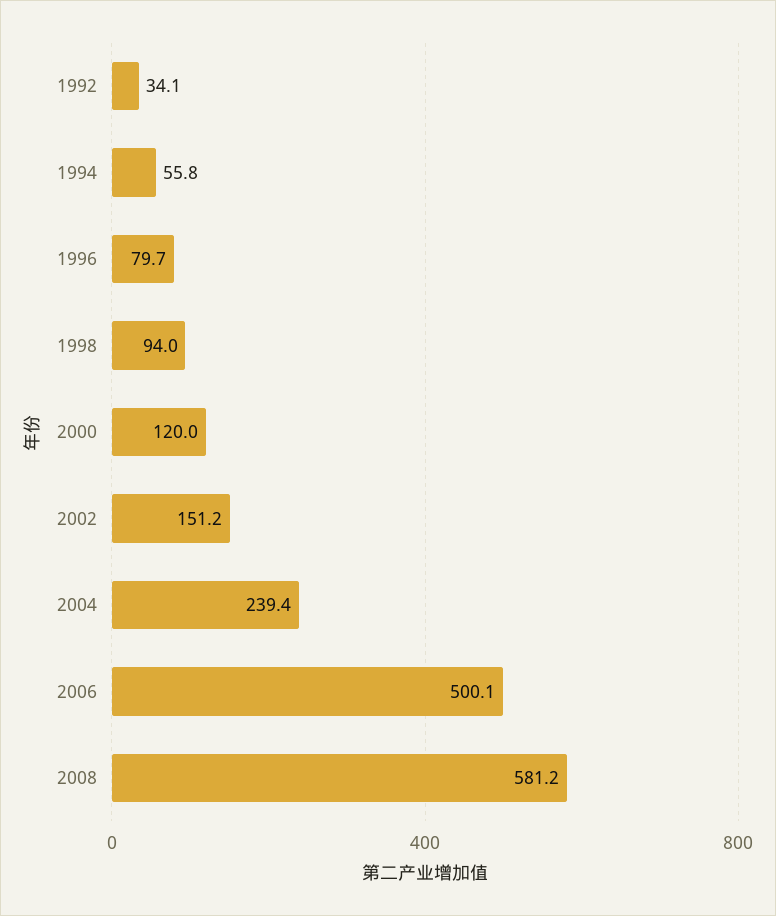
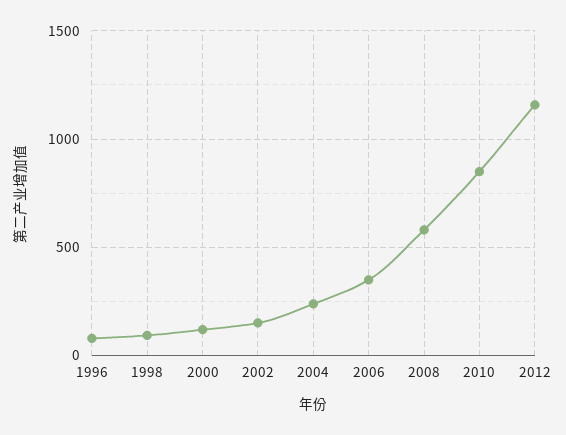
1992: 34.1 -> none
1994: 55.8 -> none
2006: 500.1 -> 350
2010: none -> 850
2012: none -> 1150

